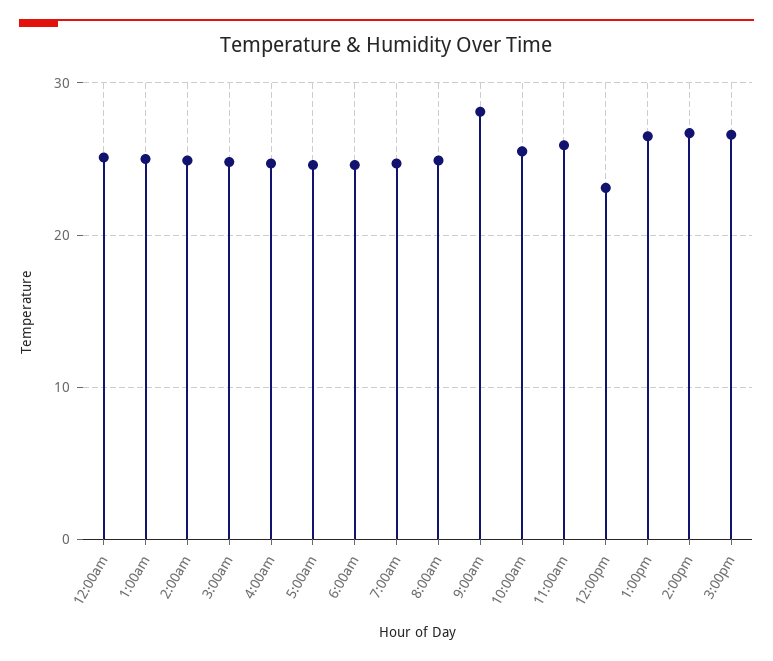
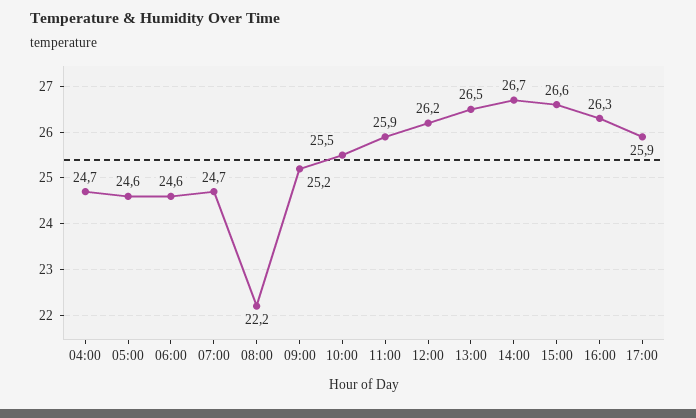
12:00am: 25 -> none
1:00am: 25 -> none
2:00am: 25 -> none
3:00am: 25 -> none
8:00am: 25 -> 22.2
9:00am: 28 -> 25.2
12:00pm: 23 -> 26.2
16:00: none -> 26.3
17:00: none -> 25.9

